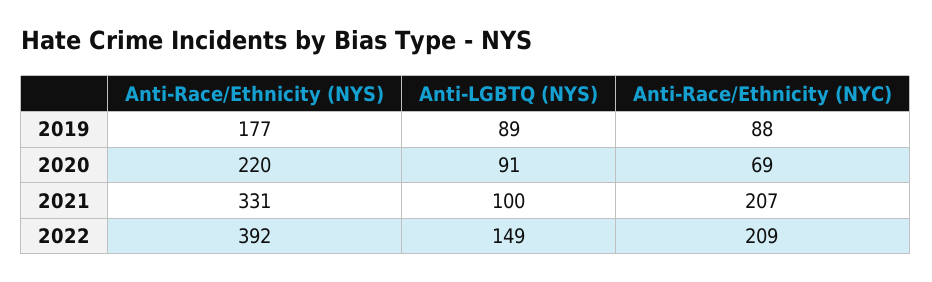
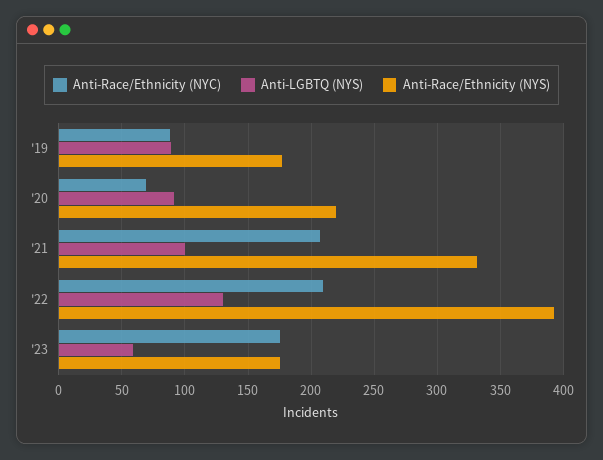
Anti-LGBTQ (NYS), 2022: 149 -> 130
Anti-Race/Ethnicity (NYC), '23: none -> 175
Anti-LGBTQ (NYS), '23: none -> 60
Anti-Race/Ethnicity (NYS), '23: none -> 175

